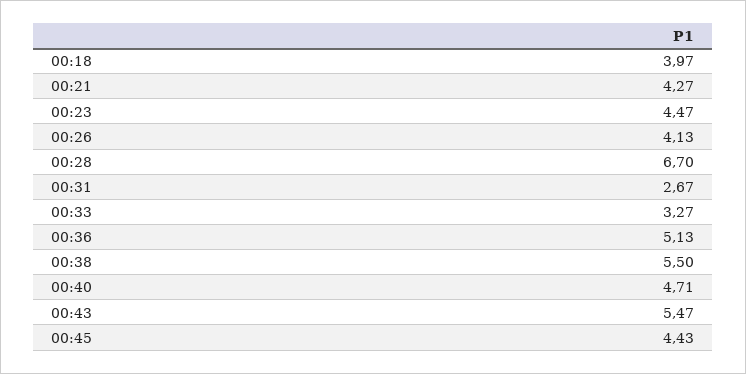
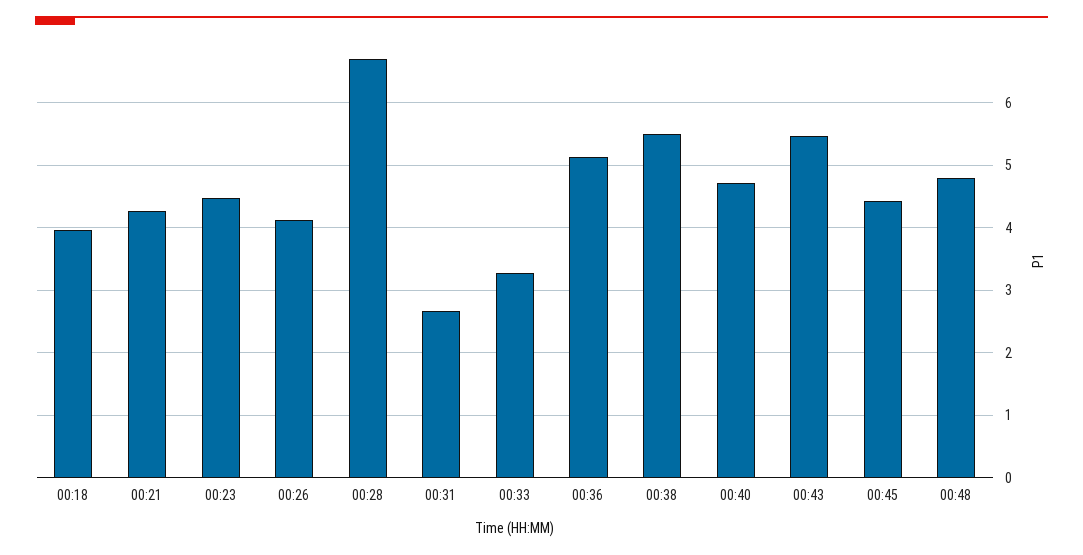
00:48: none -> 4.8

